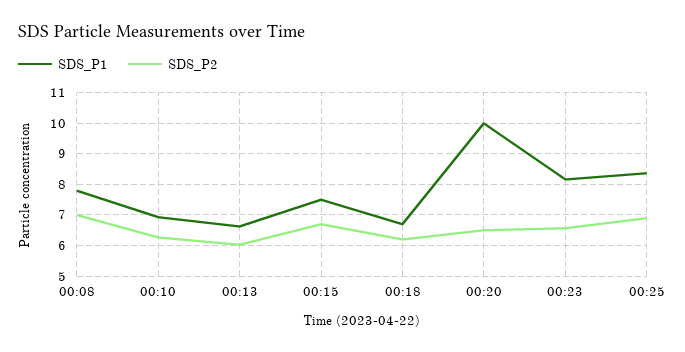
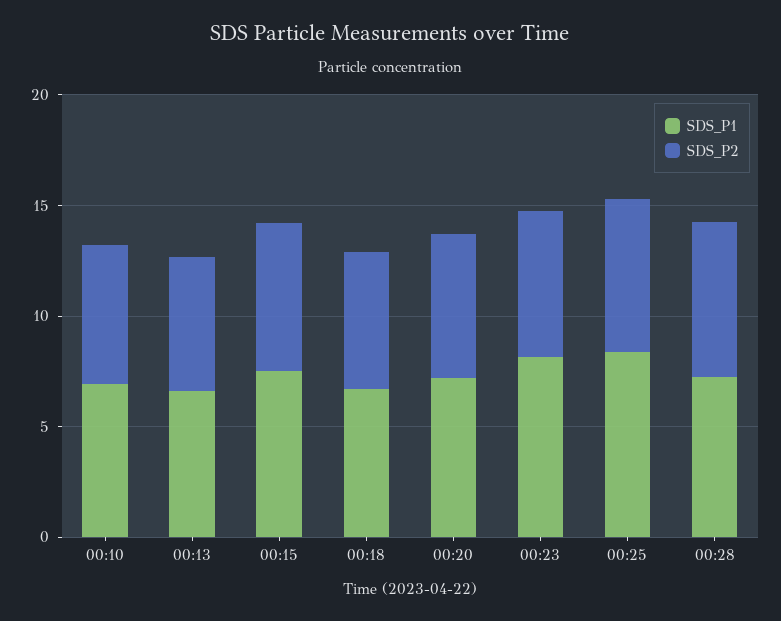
SDS_P1, 00:08: 7.8 -> none
SDS_P2, 00:08: 7 -> none
SDS_P1, 00:20: 10 -> 7
SDS_P1, 00:28: none -> 7
SDS_P2, 00:28: none -> 7

